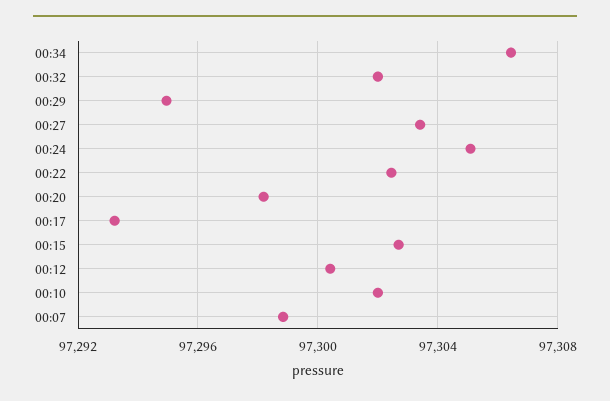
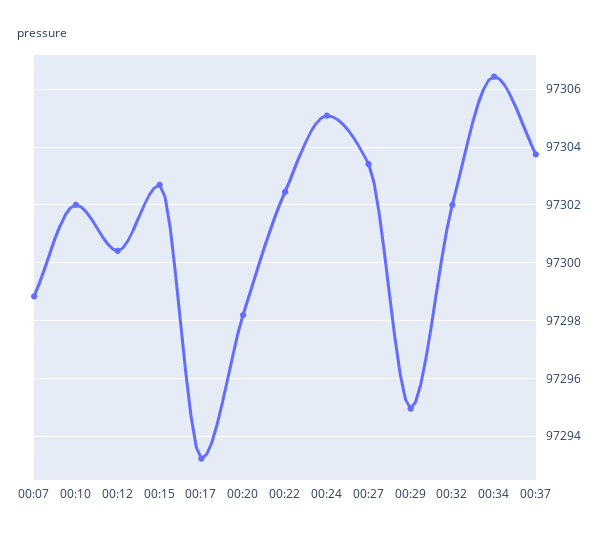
00:37: none -> 97303.75

